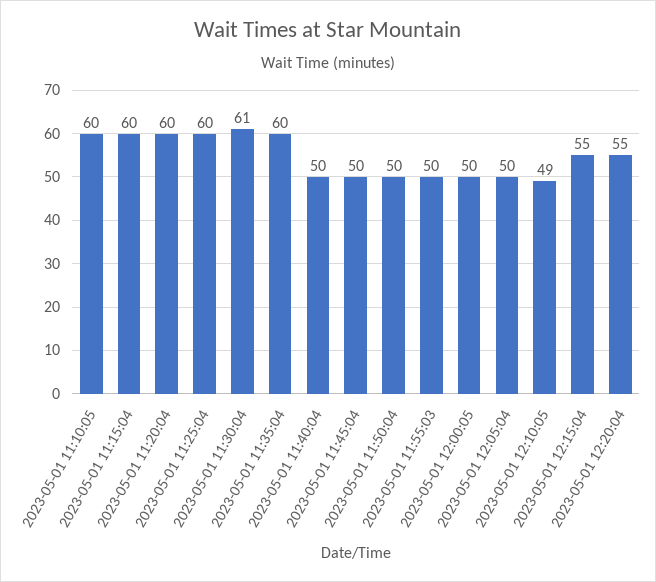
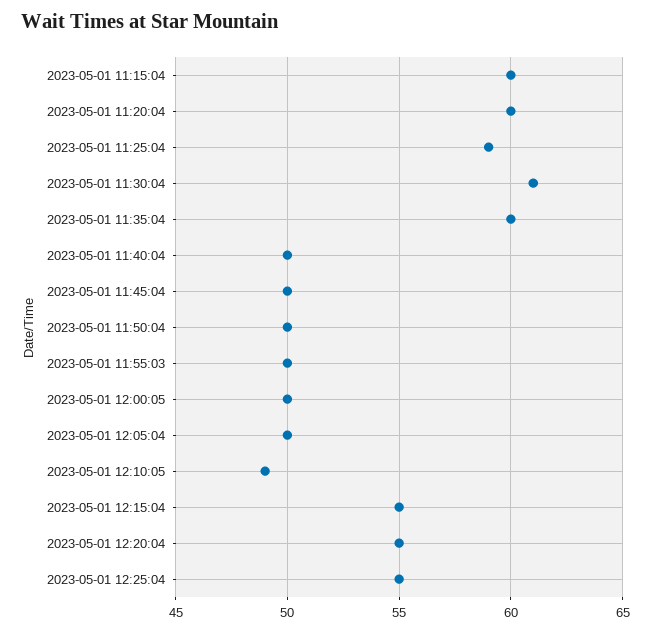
2023-05-01 11:10:05: 60 -> none
2023-05-01 11:25:04: 60 -> 59
2023-05-01 12:25:04: none -> 55

